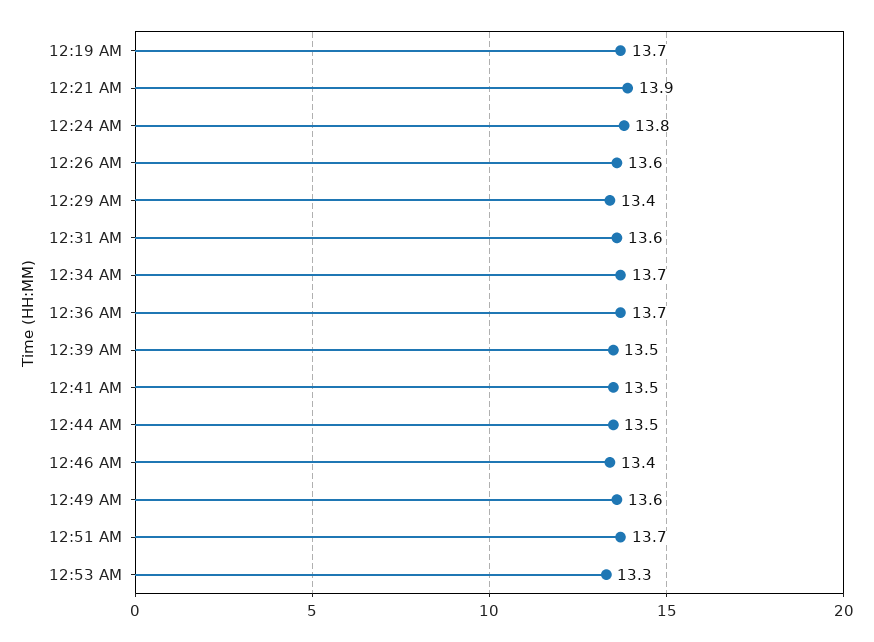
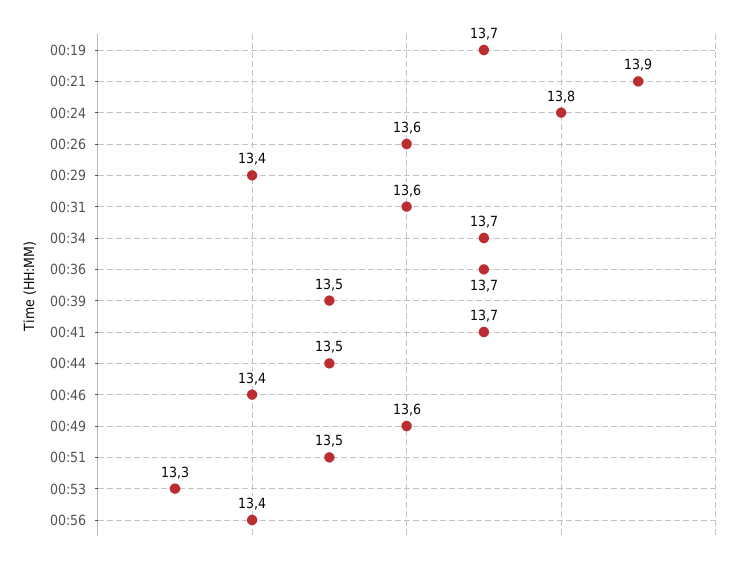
12:41 AM: 13.5 -> 13.7
12:51 AM: 13.7 -> 13.5
00:56: none -> 13.4

